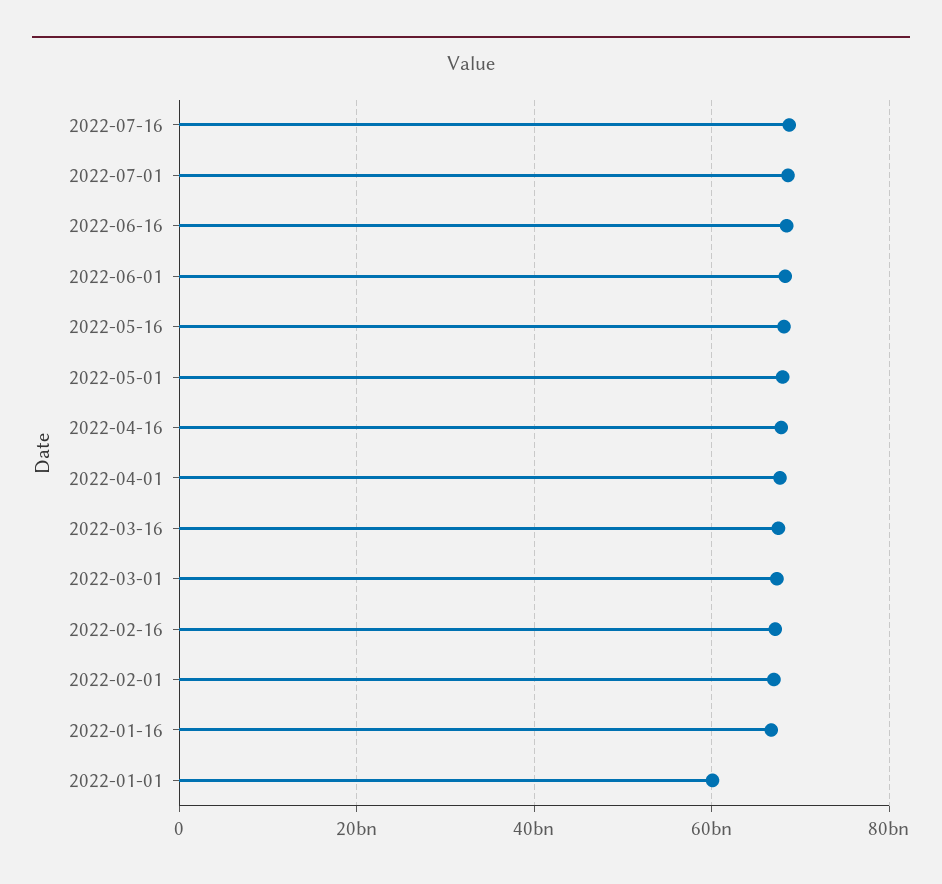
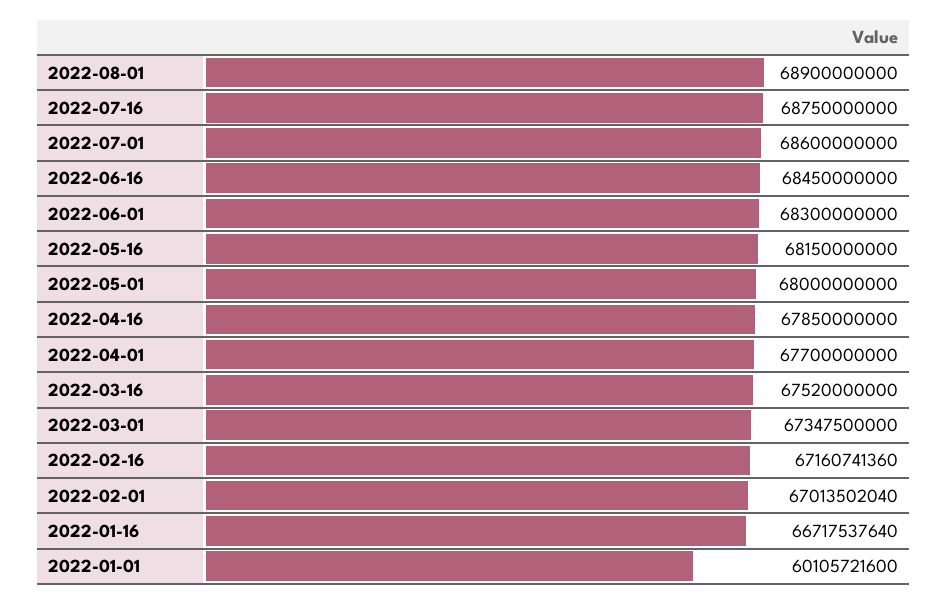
2022-08-01: none -> 68900000000

